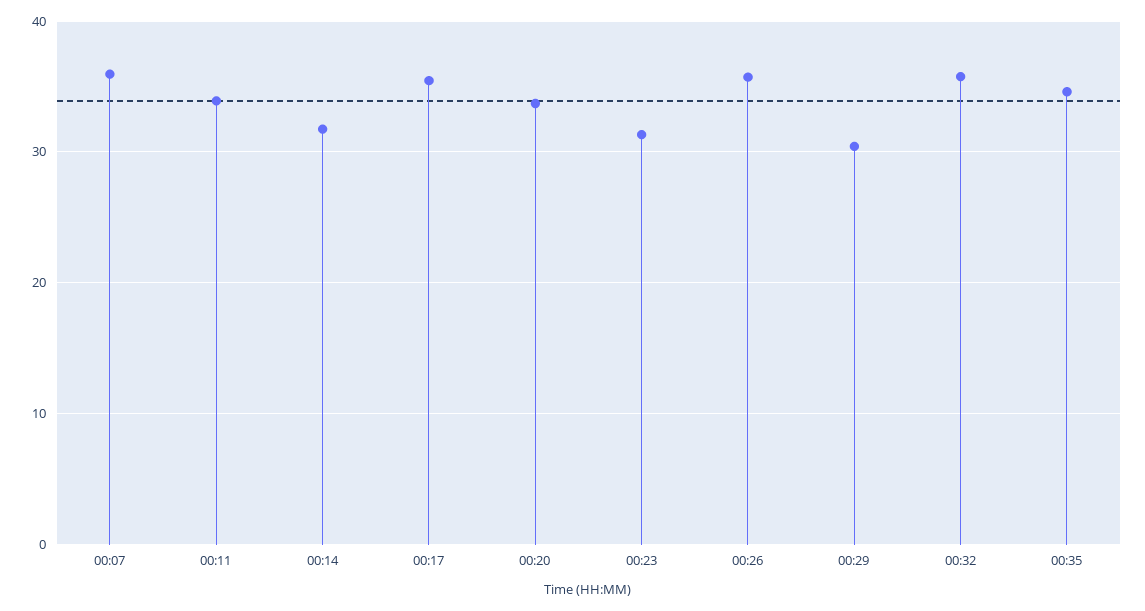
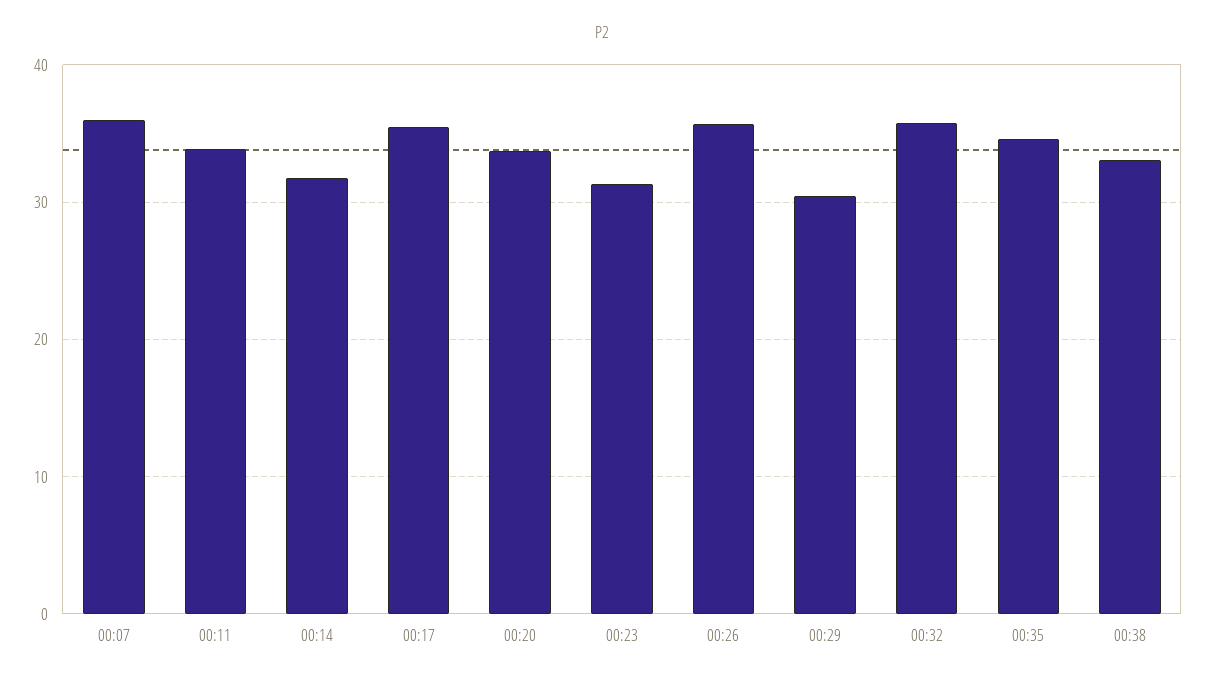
00:38: none -> 33

